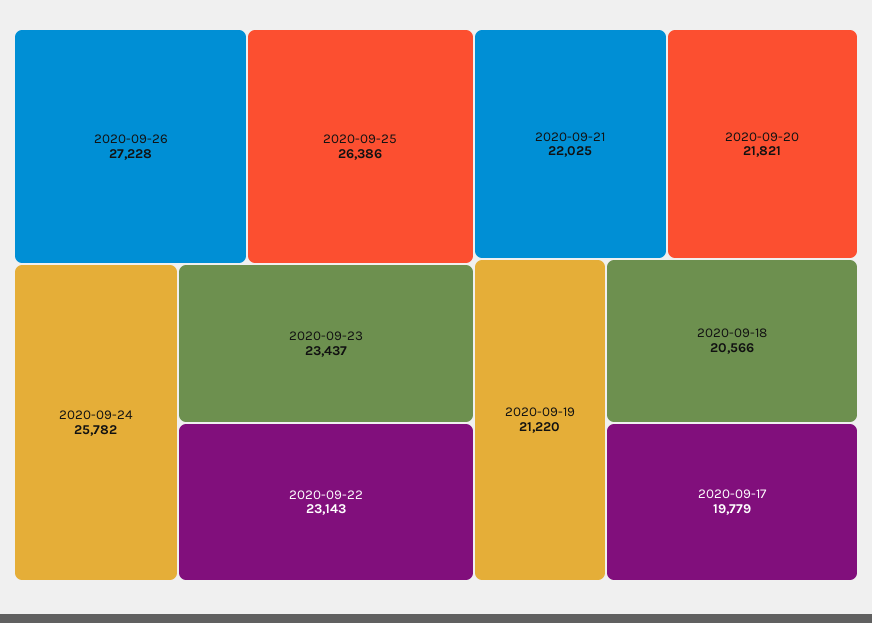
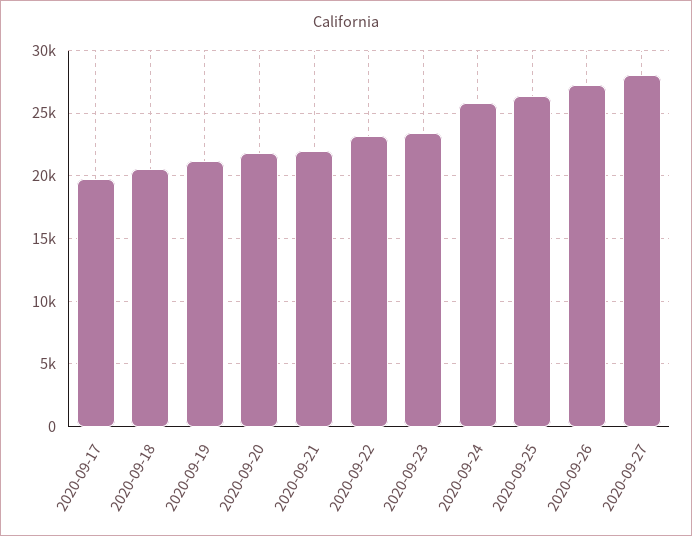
2020-09-27: none -> 28000

